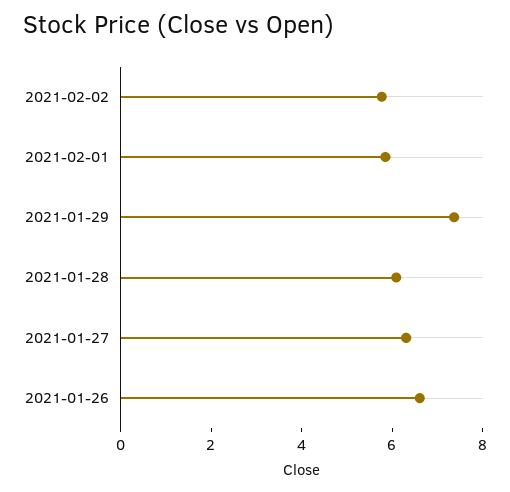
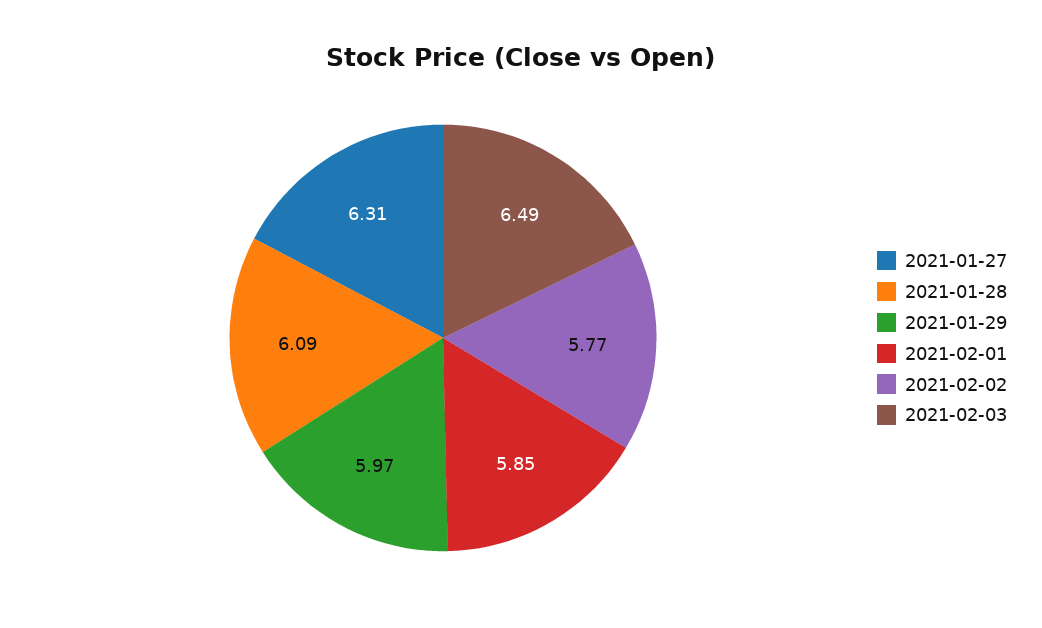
2021-01-29: 7.5 -> 5.97
2021-01-26: 6.5 -> none
2021-02-03: none -> 6.49

